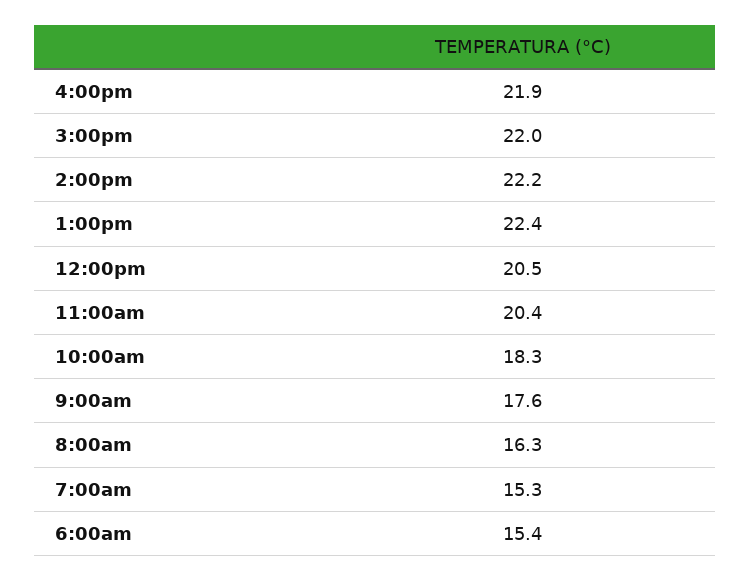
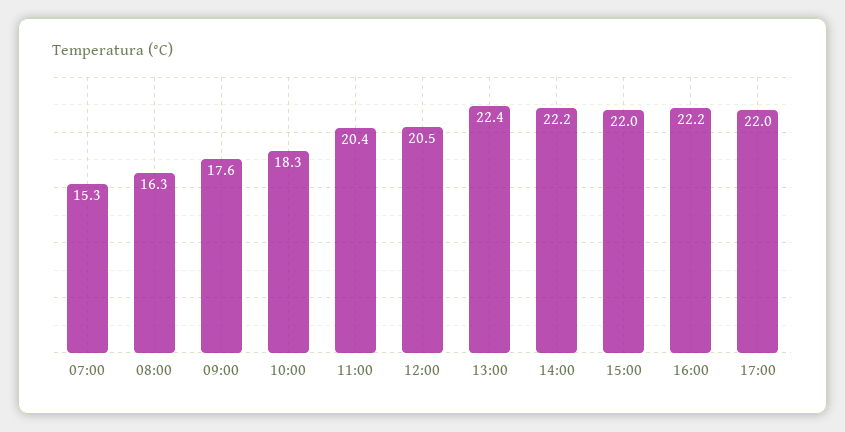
4:00pm: 21.9 -> 22.2
6:00am: 15.4 -> none
17:00: none -> 22

